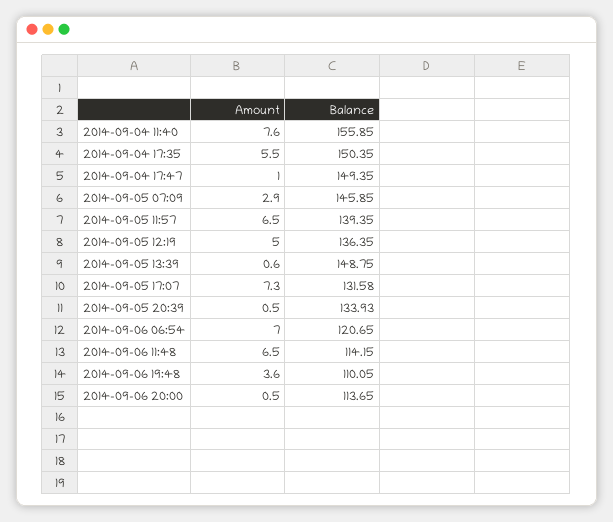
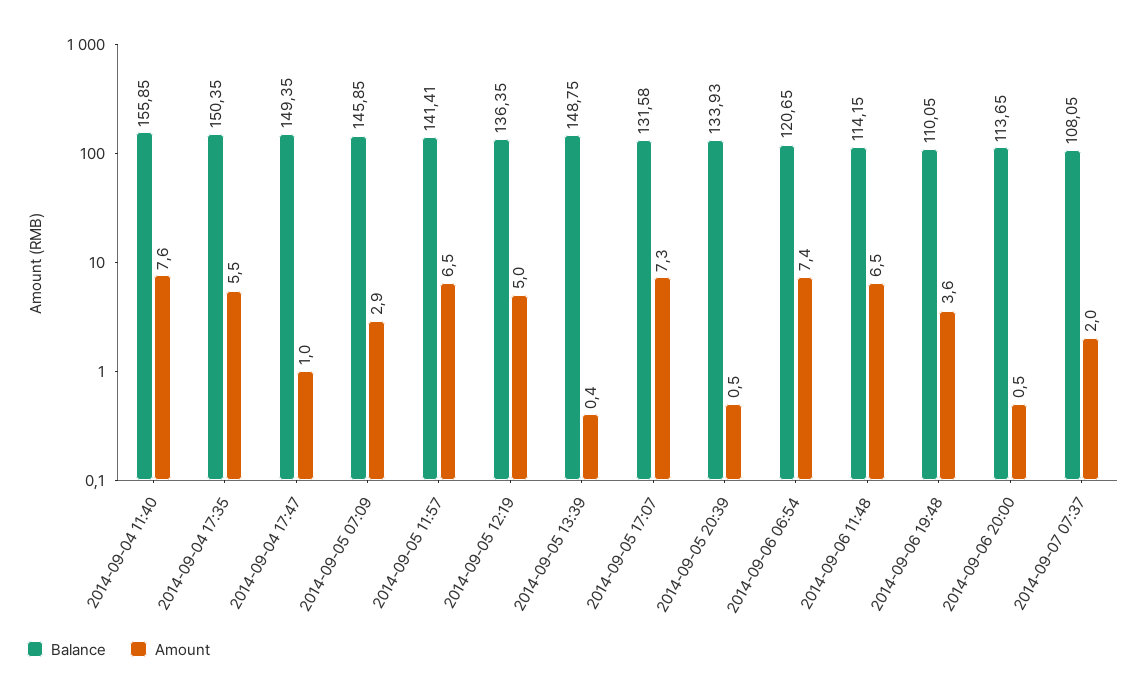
Balance, 2014-09-05 11:57: 139.35 -> 141.41
Amount, 2014-09-05 13:39: 0.6 -> 0.4
Amount, 2014-09-06 06:54: 7 -> 7.4
Balance, 2014-09-07 07:37: none -> 108.05
Amount, 2014-09-07 07:37: none -> 2

